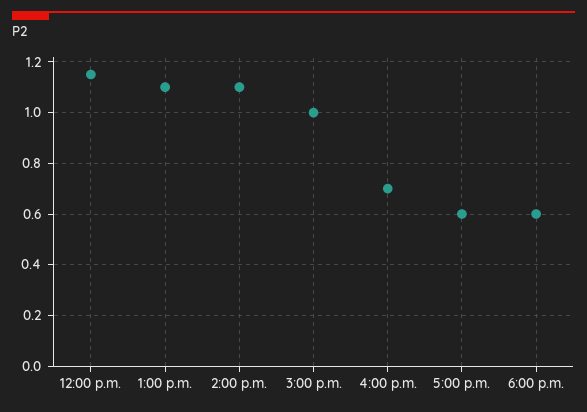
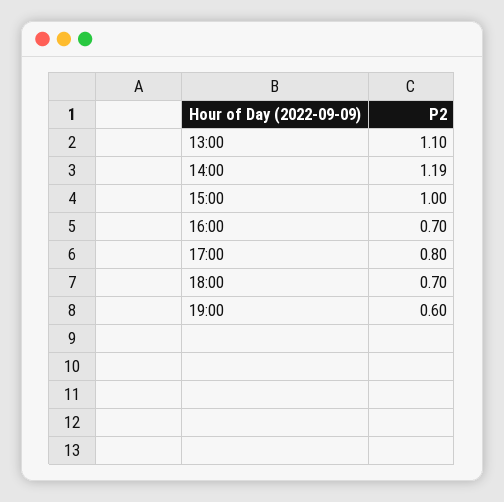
12:00 p.m.: 1.15 -> none
2:00 p.m.: 1.1 -> 1.19
5:00 p.m.: 0.6 -> 0.8
6:00 p.m.: 0.6 -> 0.7
19:00: none -> 0.6

